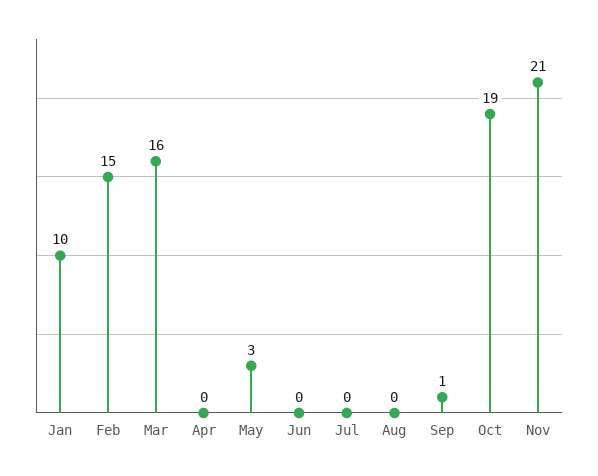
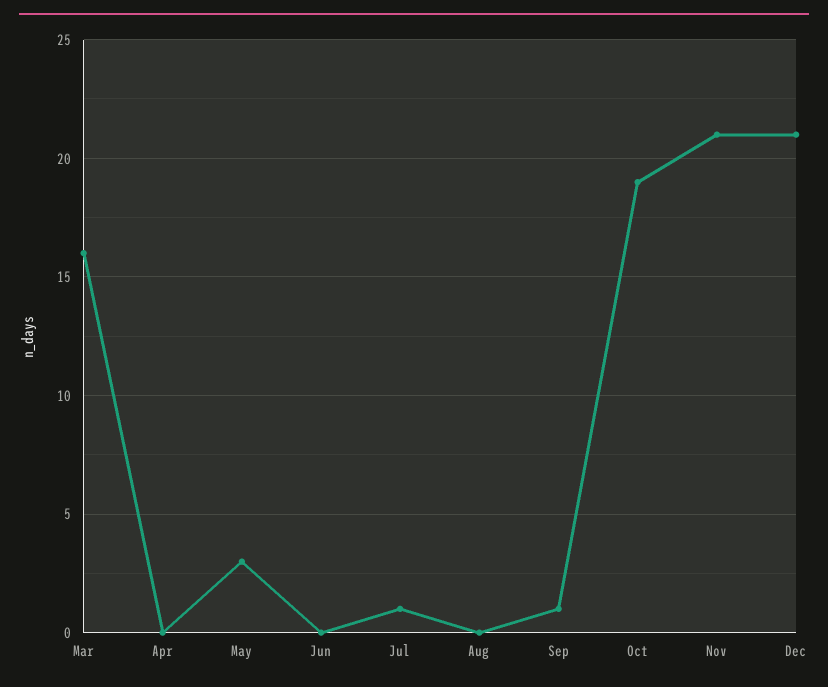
Jan: 10 -> none
Feb: 15 -> none
Jul: 0 -> 1
Dec: none -> 21

